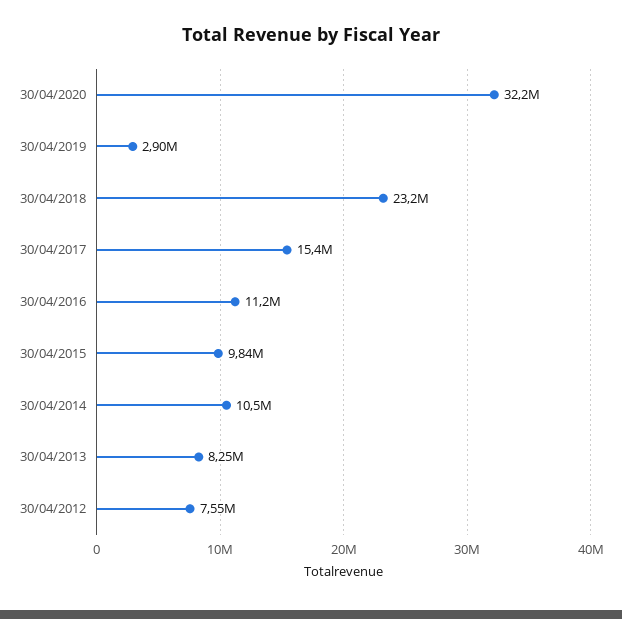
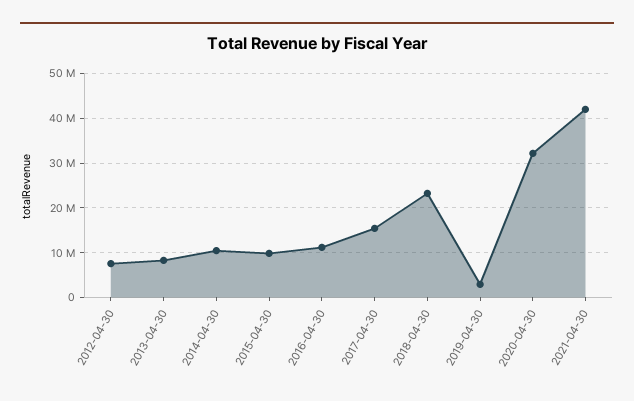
2021-04-30: none -> 42000000

